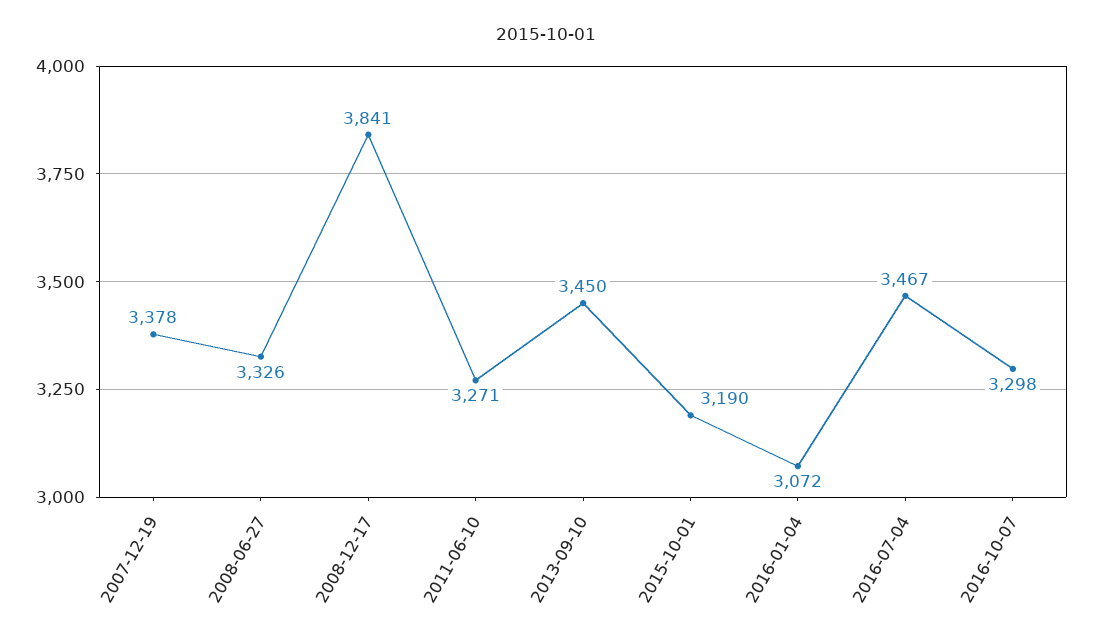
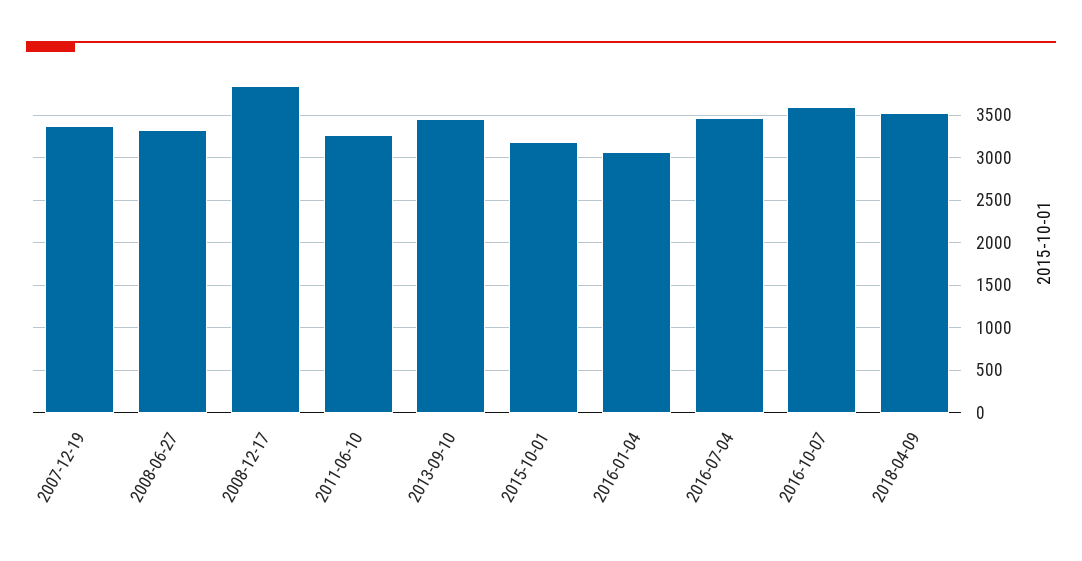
2016-10-07: 3298 -> 3600
2018-04-09: none -> 3500

